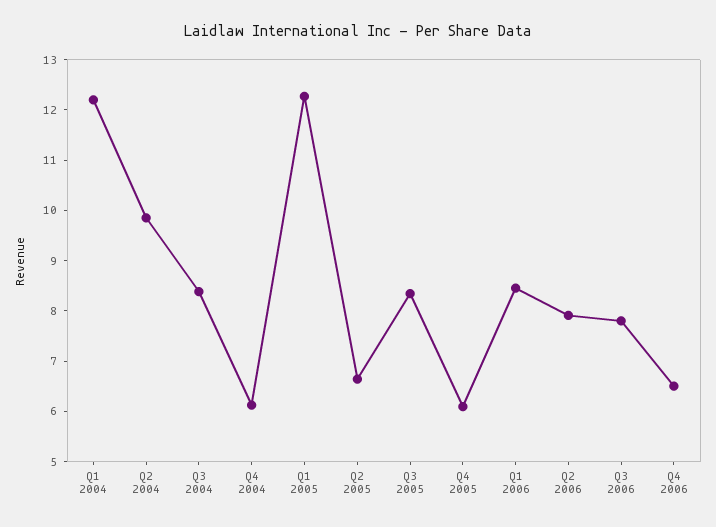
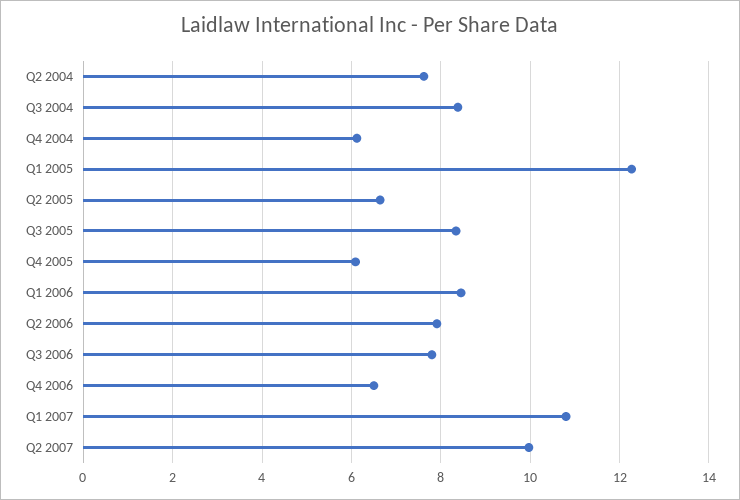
Q1 2004: 12.2 -> none
Q2 2004: 9.8 -> 7.6
Q1 2007: none -> 10.8
Q2 2007: none -> 10

